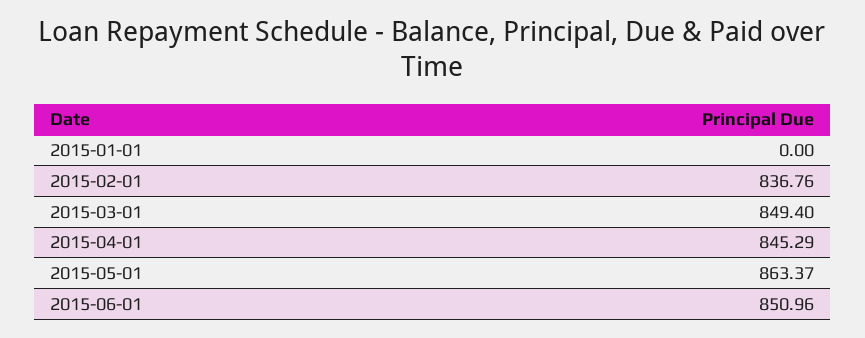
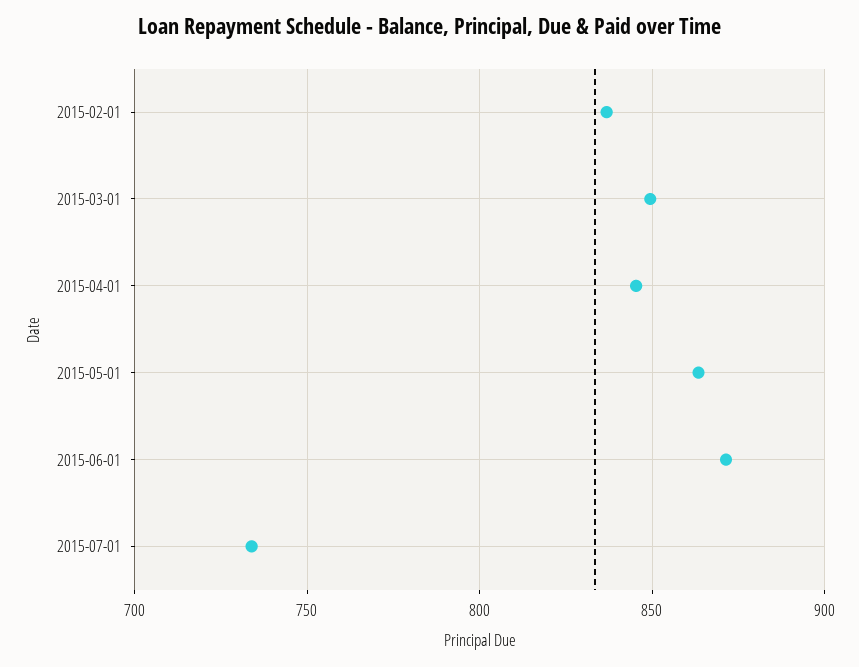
2015-01-01: 0 -> none
2015-06-01: 850.96 -> 870
2015-07-01: none -> 735

